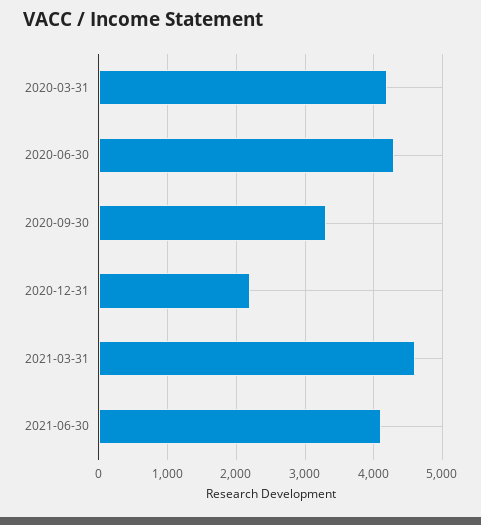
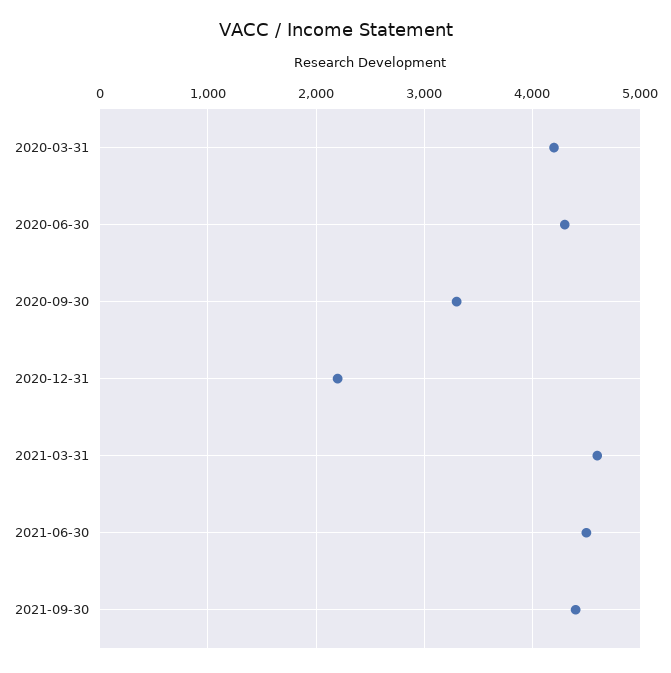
2021-06-30: 4100 -> 4500
2021-09-30: none -> 4400

